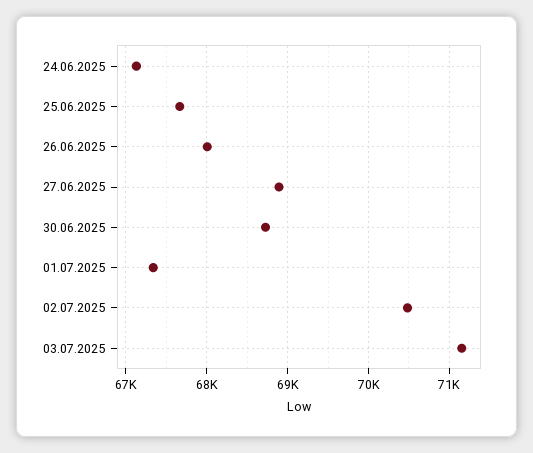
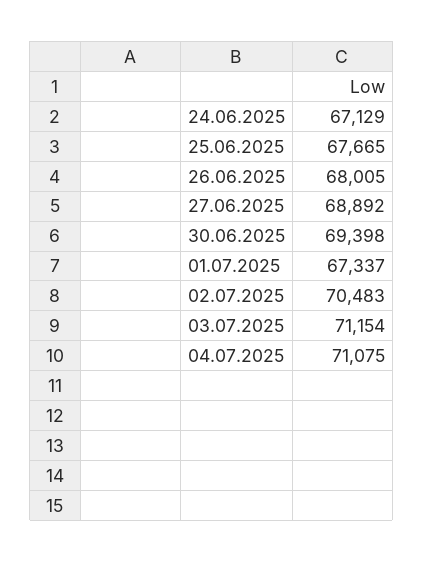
30.06.2025: 68700 -> 69398
04.07.2025: none -> 71075

